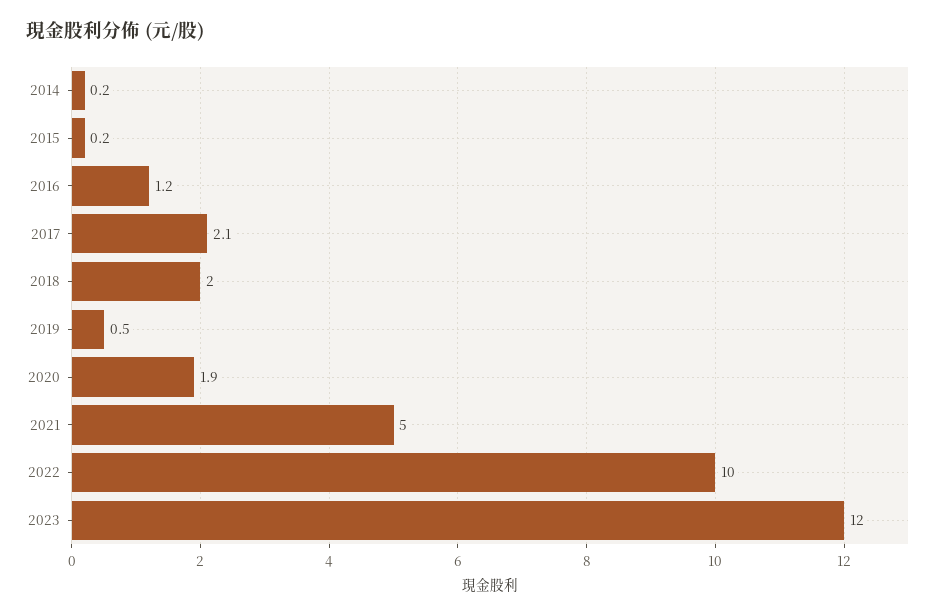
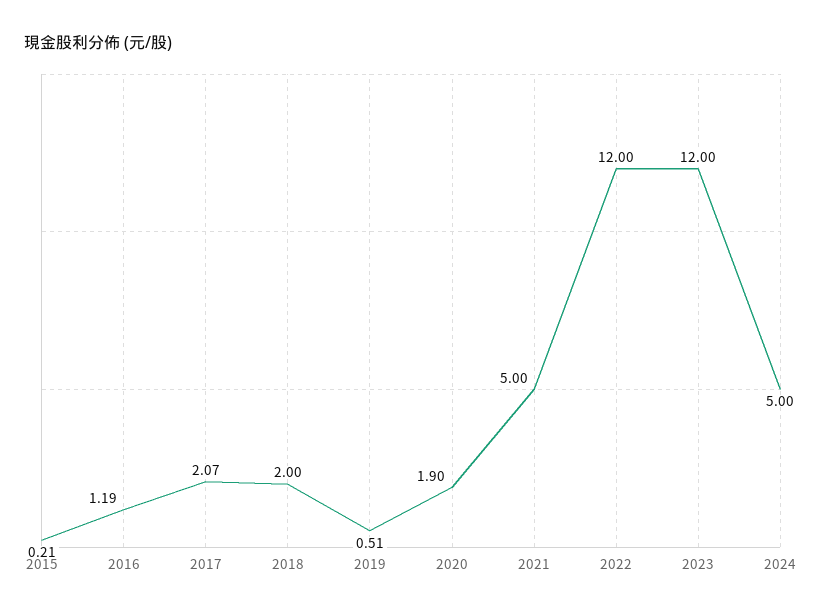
2014: 0.2 -> none
2022: 10 -> 12
2024: none -> 5

